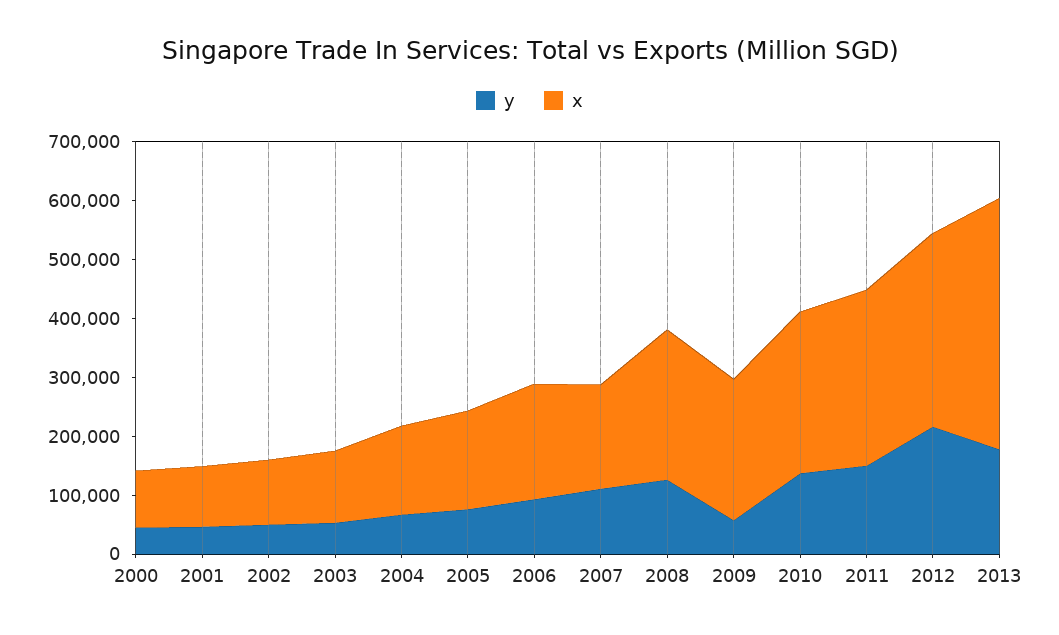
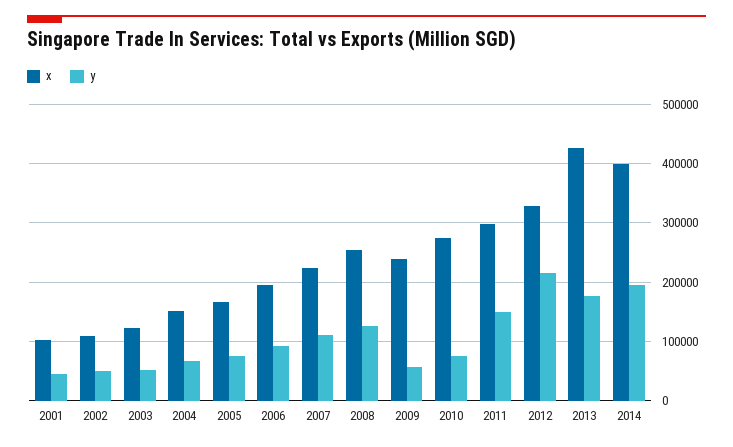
y, 2000: 40000 -> none
x, 2000: 100000 -> none
x, 2007: 180000 -> 220000
y, 2010: 140000 -> 80000
x, 2014: none -> 400000
y, 2014: none -> 200000

